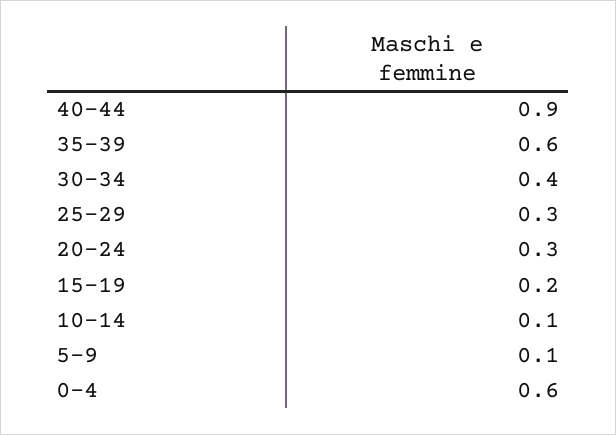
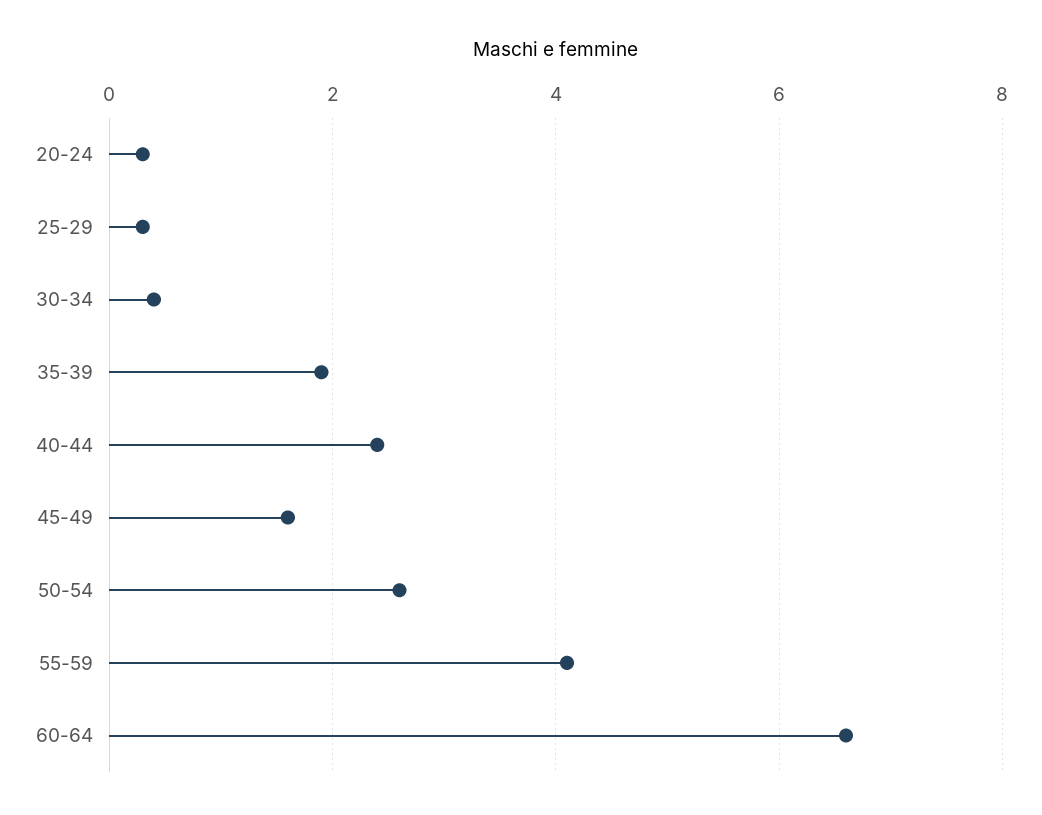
40-44: 0.9 -> 2.5
35-39: 0.6 -> 2
15-19: 0.2 -> none
10-14: 0.1 -> none
5-9: 0.1 -> none
0-4: 0.6 -> none
45-49: none -> 1.5
50-54: none -> 2.5
55-59: none -> 4
60-64: none -> 6.5

